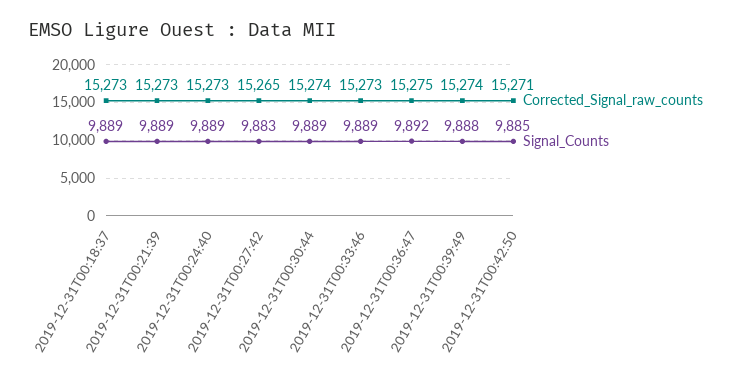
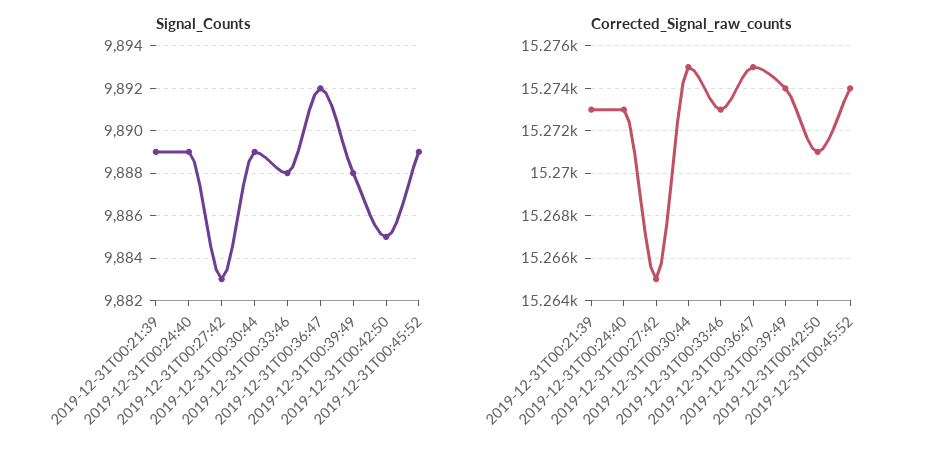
Corrected_Signal_raw_counts, 2019-12-31T00:18:37: 15273 -> none
Signal_Counts, 2019-12-31T00:18:37: 9889 -> none
Corrected_Signal_raw_counts, 2019-12-31T00:30:44: 15274 -> 15275
Signal_Counts, 2019-12-31T00:33:46: 9889 -> 9888
Signal_Counts, 2019-12-31T00:45:52: none -> 9889
Corrected_Signal_raw_counts, 2019-12-31T00:45:52: none -> 15274

